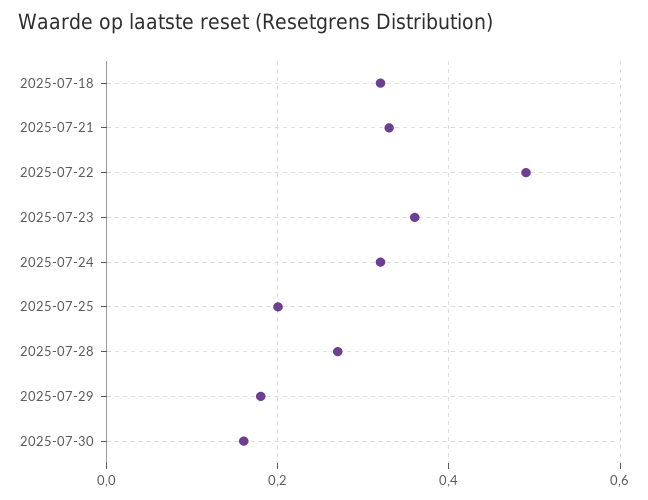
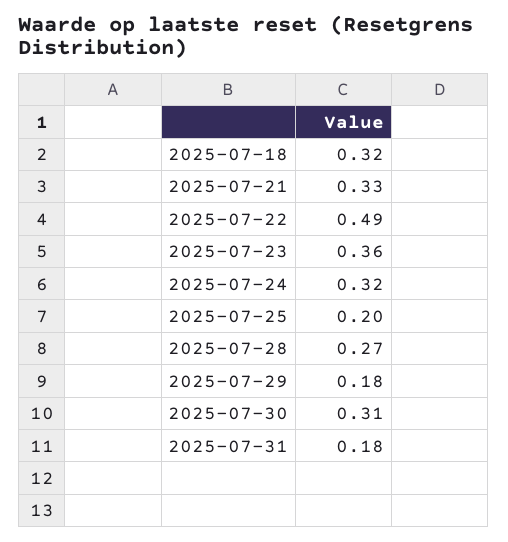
2025-07-30: 0.15 -> 0.31
2025-07-31: none -> 0.18

